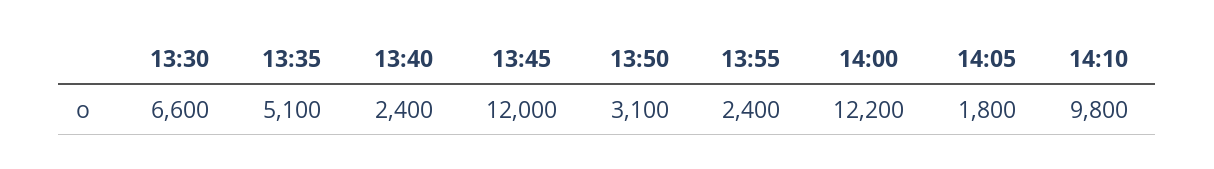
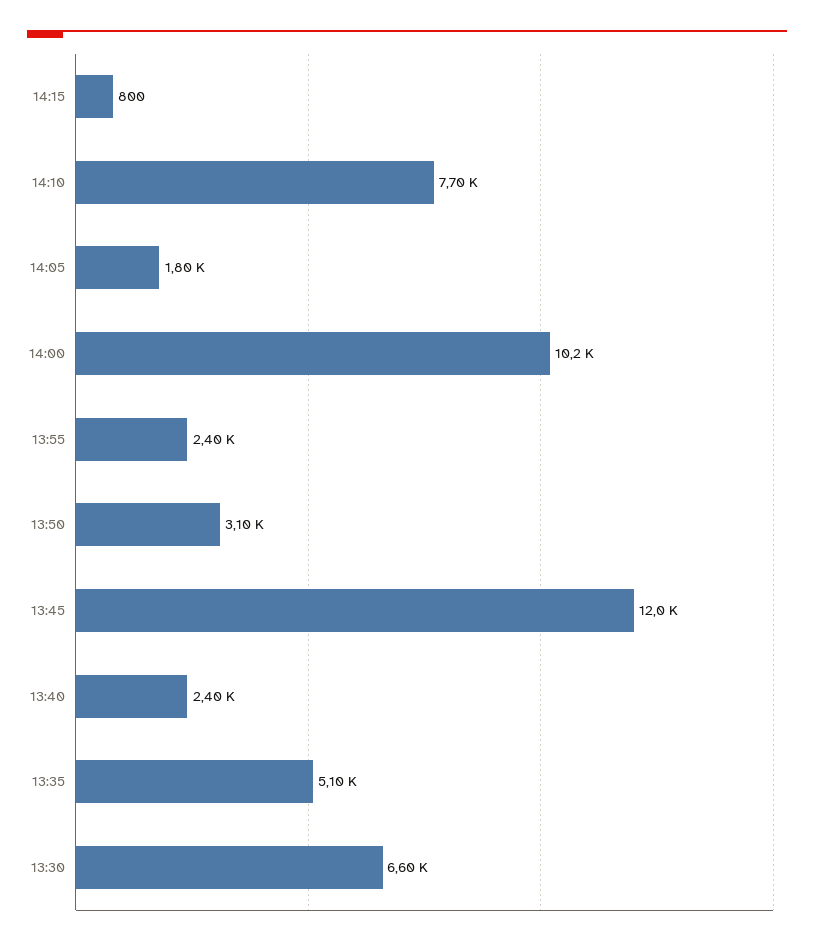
14:00: 12200 -> 10200
14:10: 9800 -> 7700
14:15: none -> 800

